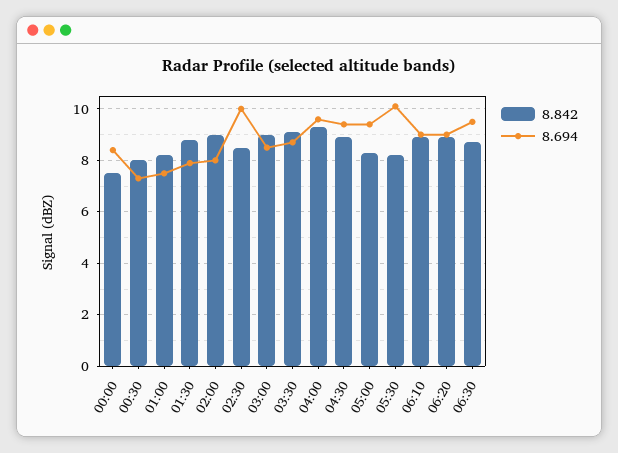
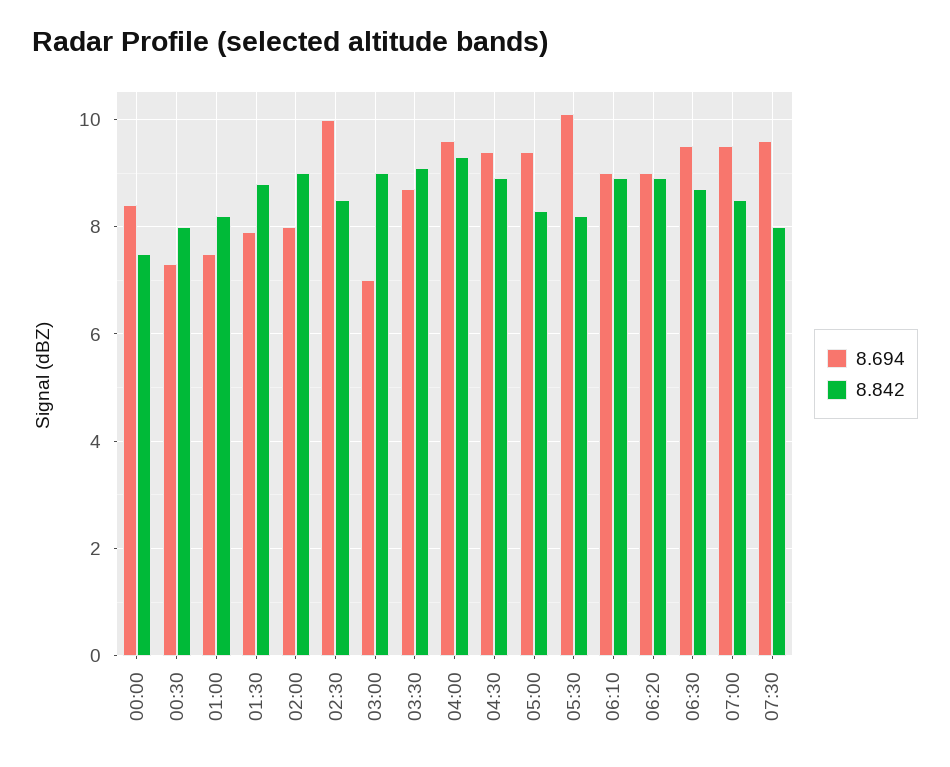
8.694, 03:00: 8.5 -> 7
8.694, 07:00: none -> 9.5
8.842, 07:00: none -> 8.5
8.694, 07:30: none -> 9.5
8.842, 07:30: none -> 8

